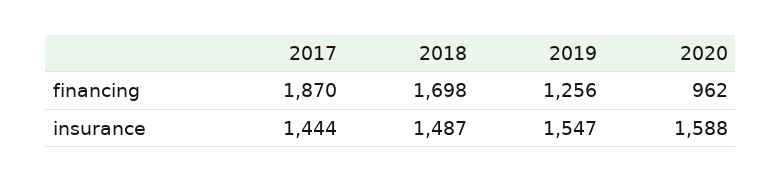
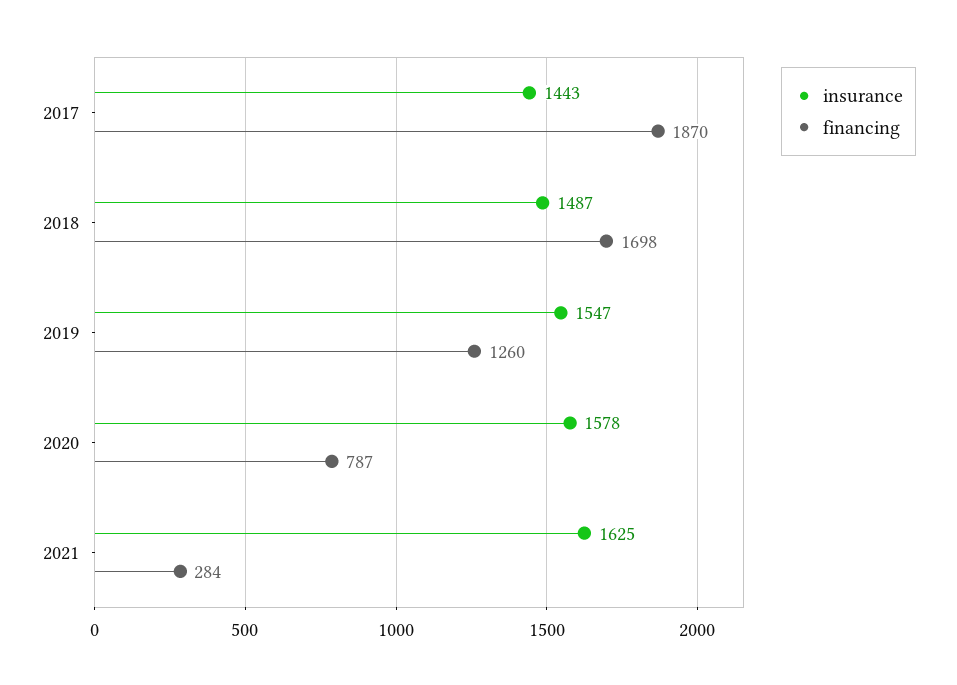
financing, 2019: 1256 -> 1260
financing, 2020: 962 -> 787
insurance, 2017: 1444 -> 1443
insurance, 2020: 1588 -> 1578
insurance, 2021: none -> 1625
financing, 2021: none -> 284

